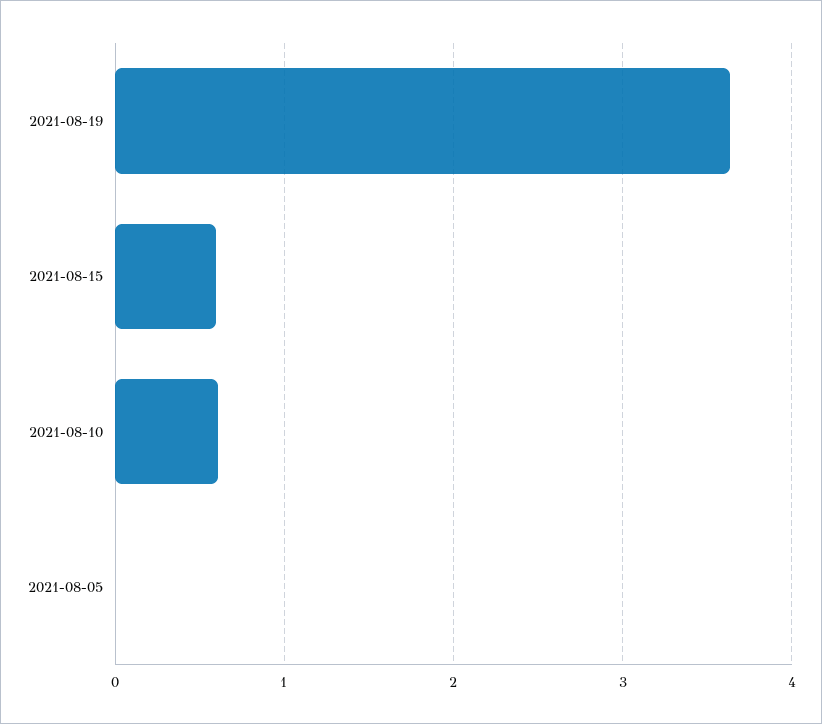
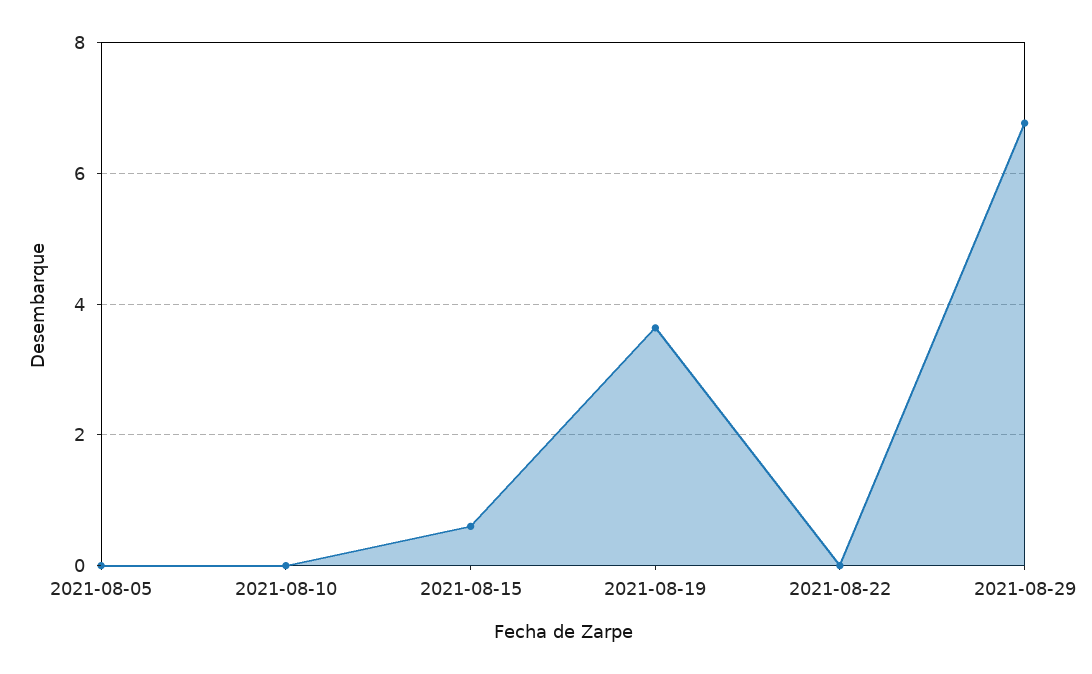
2021-08-10: 0.6 -> 0
2021-08-22: none -> 0
2021-08-29: none -> 6.8

